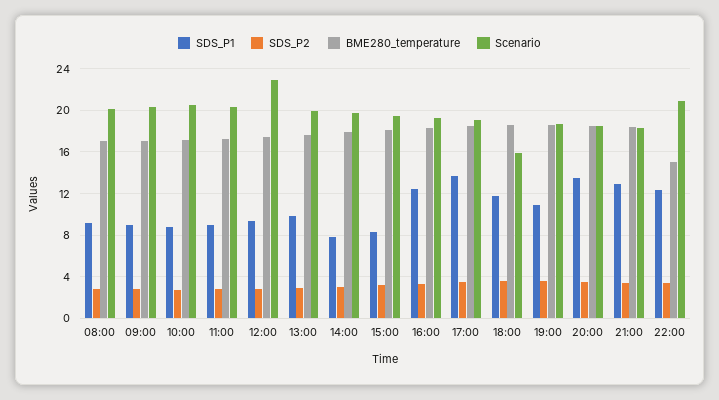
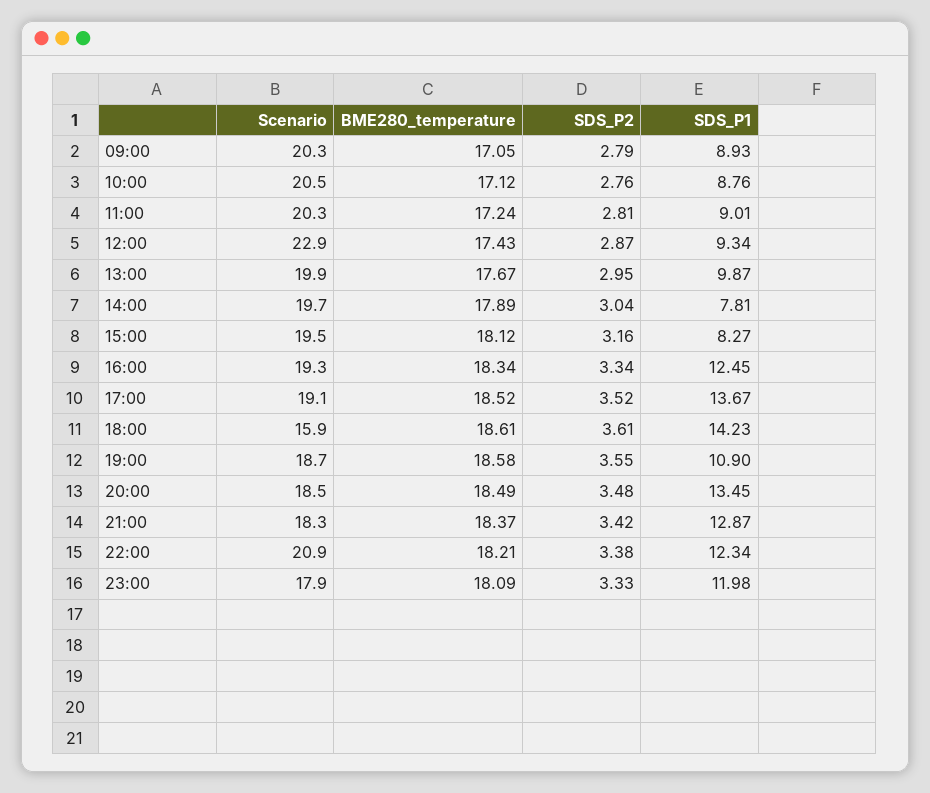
SDS_P1, 08:00: 9 -> none
SDS_P2, 08:00: 3 -> none
BME280_temperature, 08:00: 17 -> none
Scenario, 08:00: 20 -> none
SDS_P1, 18:00: 12 -> 14.23
BME280_temperature, 22:00: 15 -> 18.21
Scenario, 23:00: none -> 17.9
BME280_temperature, 23:00: none -> 18.09
SDS_P2, 23:00: none -> 3.33
SDS_P1, 23:00: none -> 11.98

